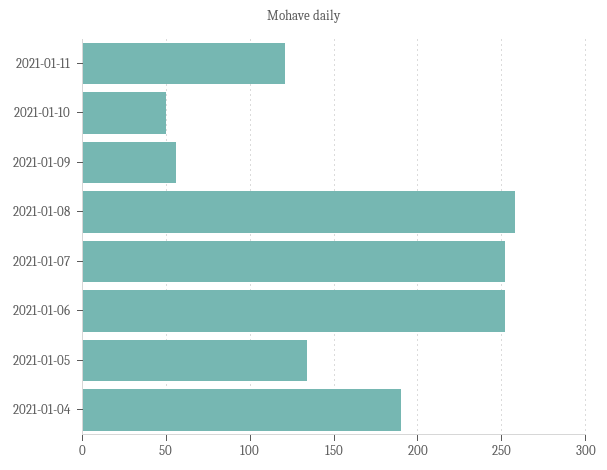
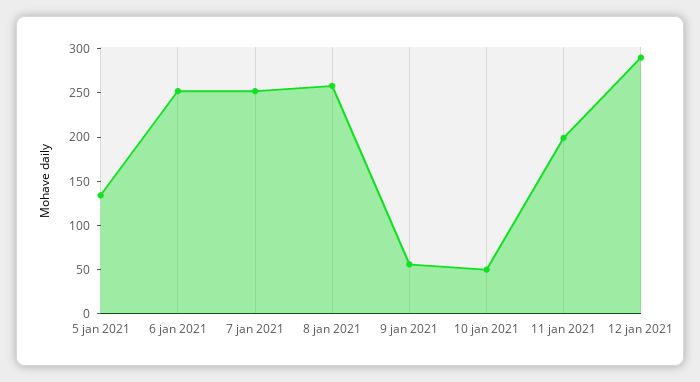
2021-01-11: 120 -> 200
2021-01-04: 190 -> none
12 jan 2021: none -> 290

